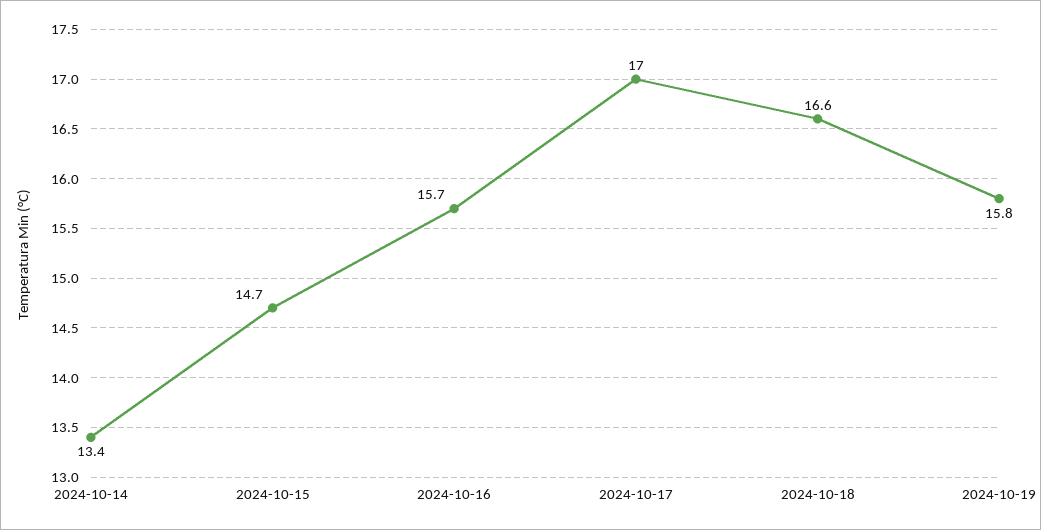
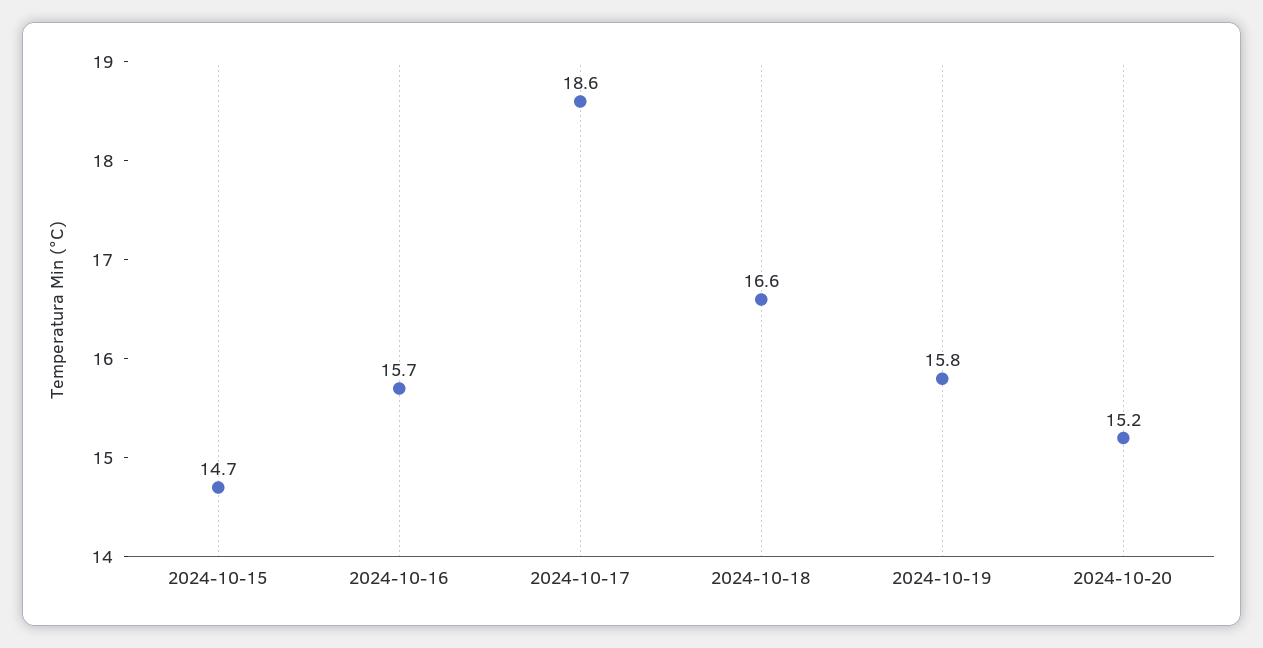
2024-10-14: 13.4 -> none
2024-10-17: 17 -> 18.6
2024-10-20: none -> 15.2

